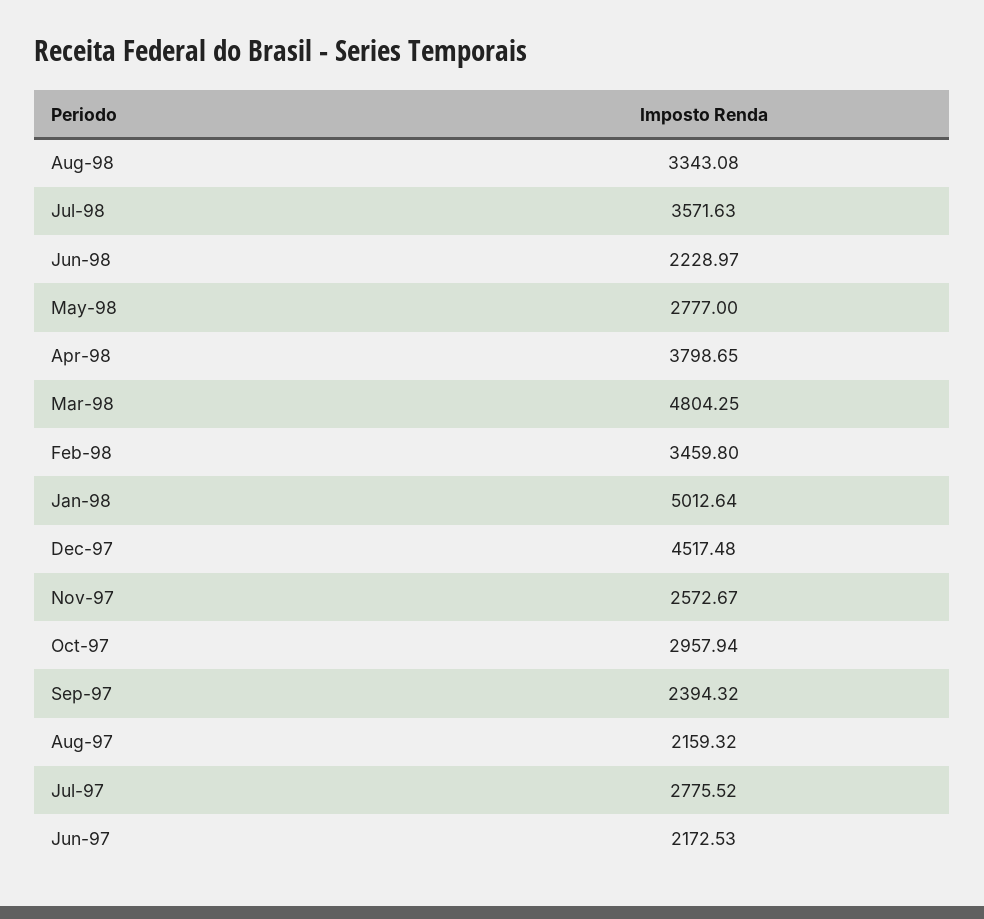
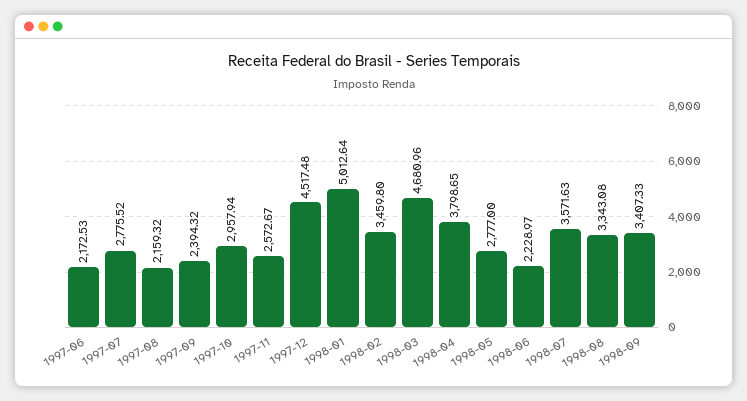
Mar-98: 4804.25 -> 4680.96
1998-09: none -> 3407.33

